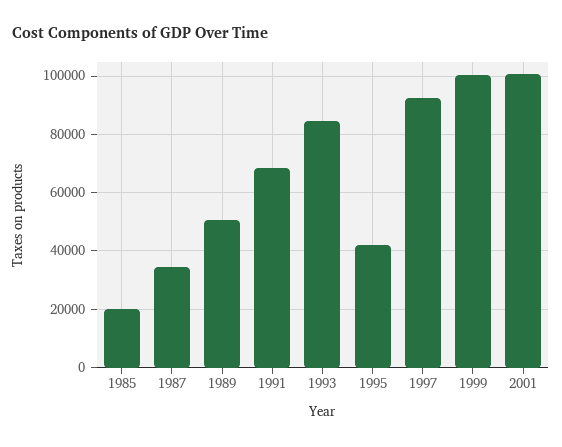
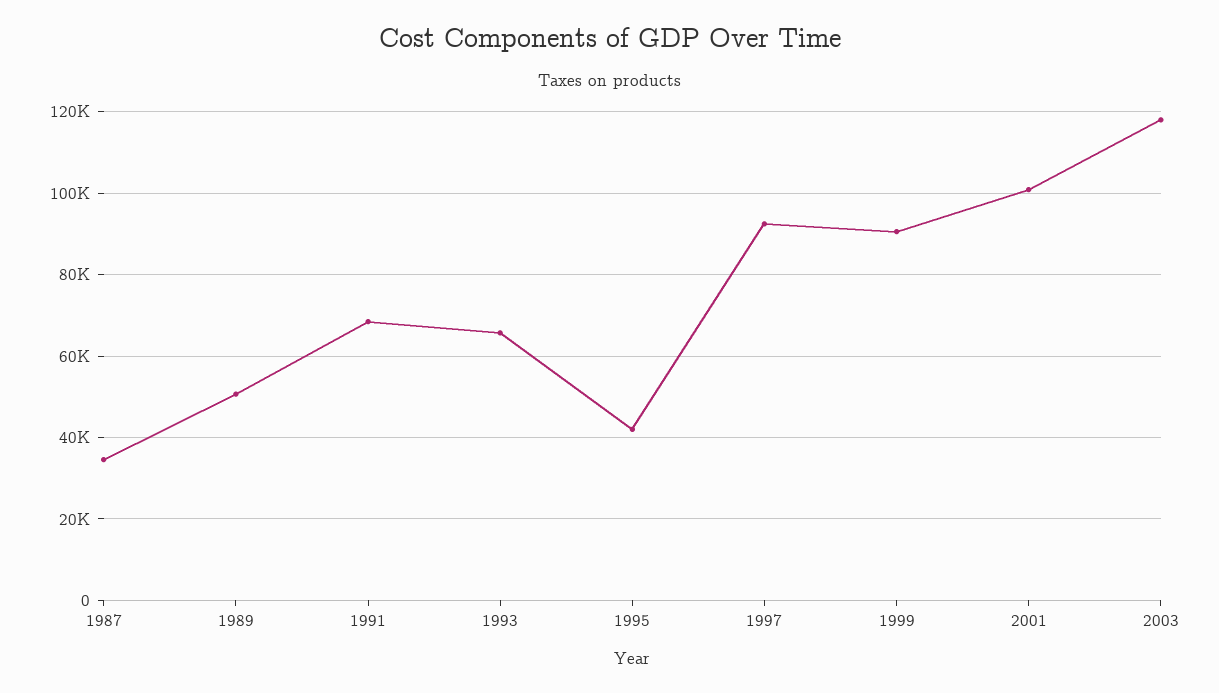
1985: 20000 -> none
1993: 85000 -> 66000
1999: 100000 -> 90000
2003: none -> 118000

